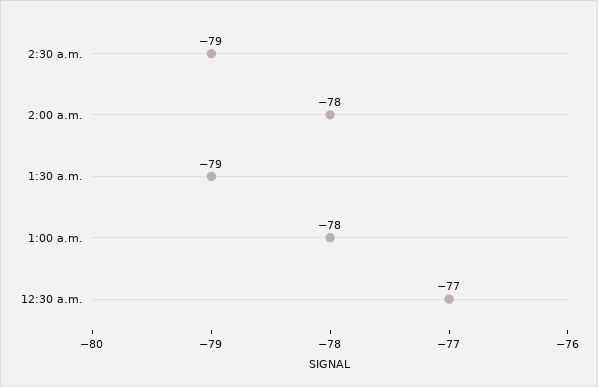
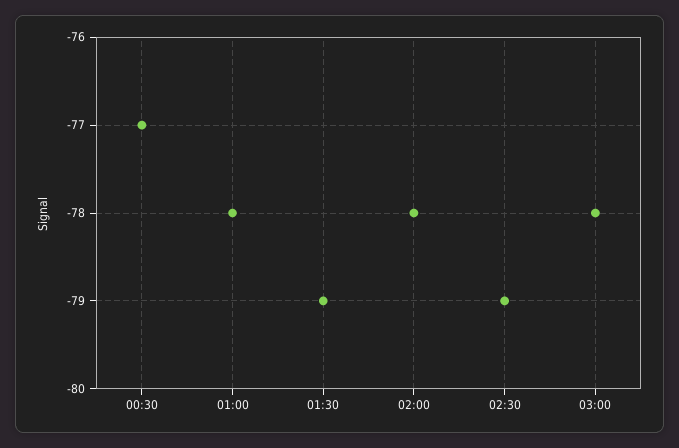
03:00: none -> -78

